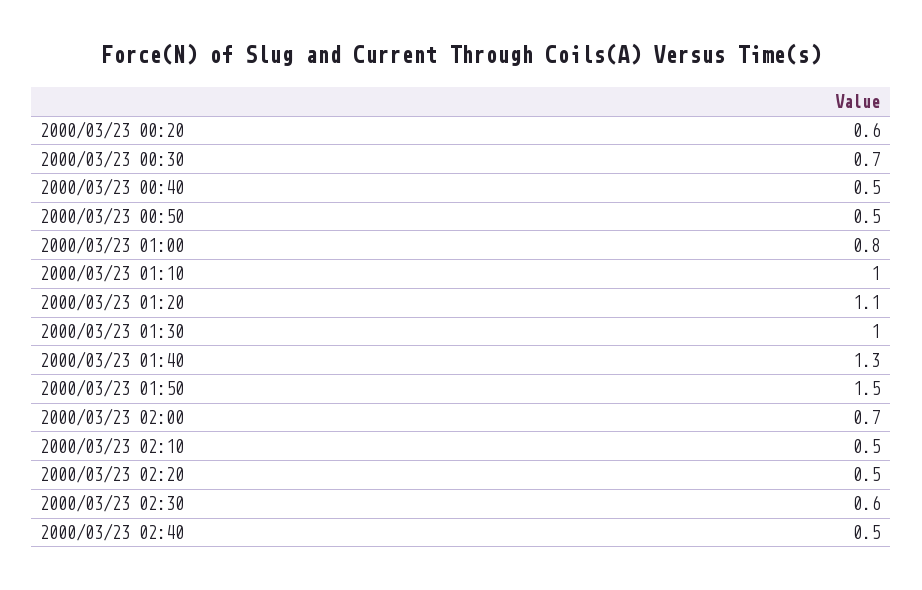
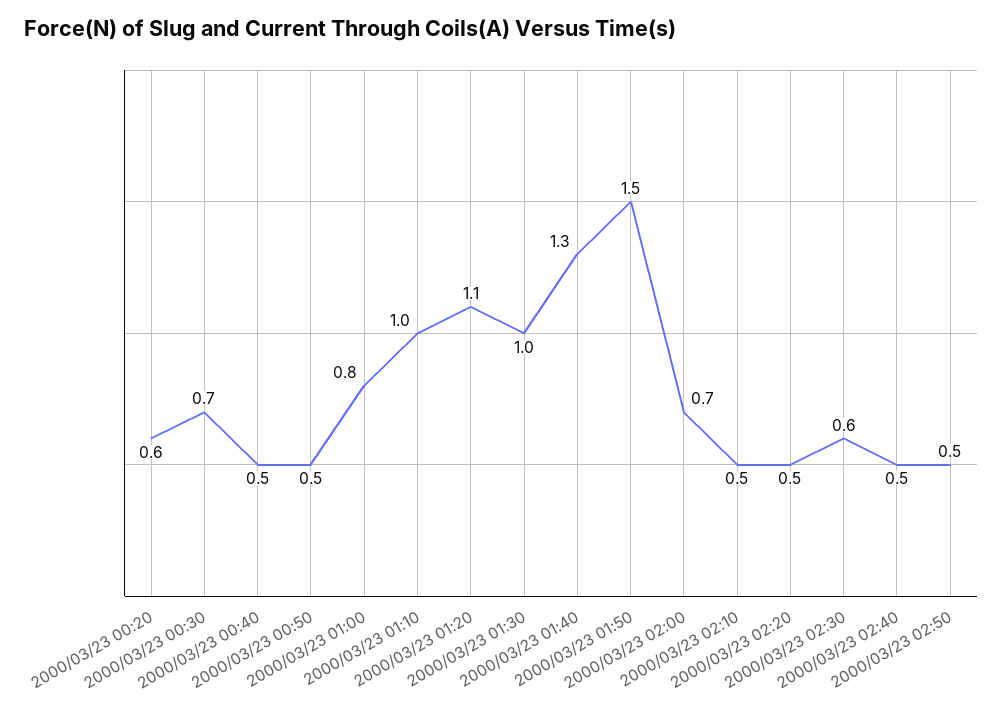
2000/03/23 02:50: none -> 0.5

